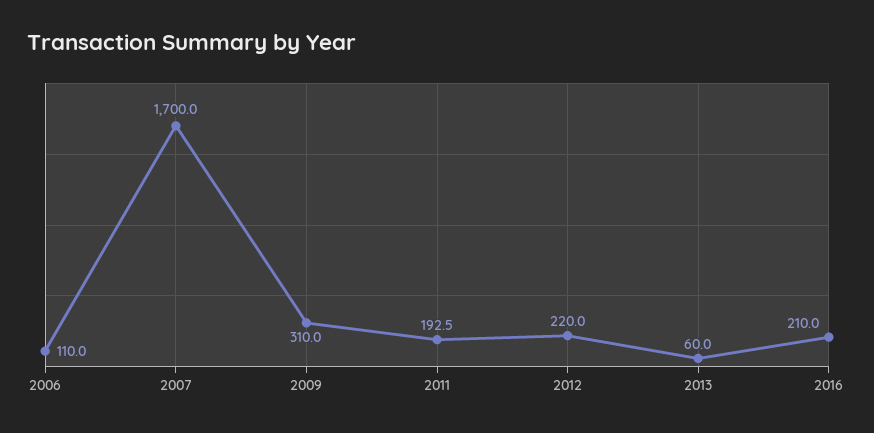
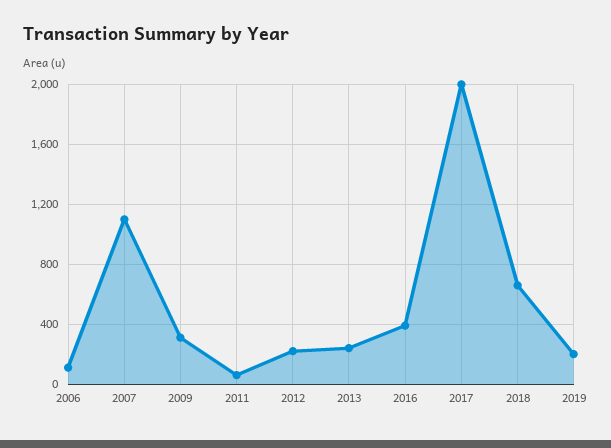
2007: 1700 -> 1100
2011: 192.5 -> 50
2013: 60 -> 250
2016: 210 -> 400
2017: none -> 2000
2018: none -> 650
2019: none -> 200

